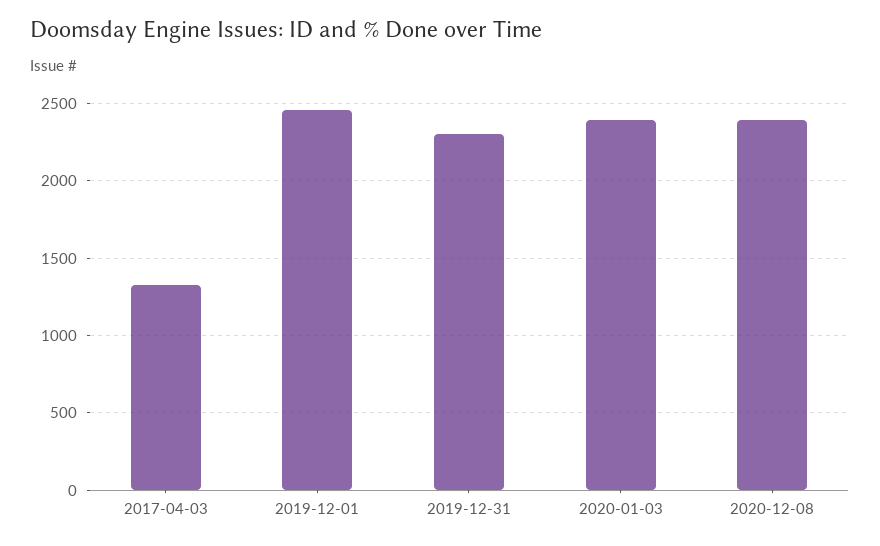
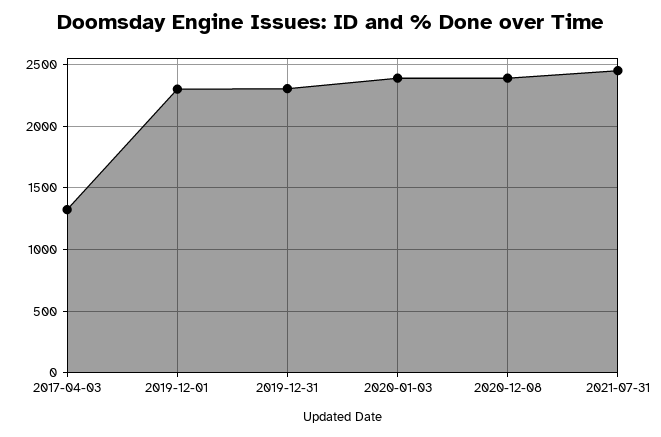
2019-12-01: 2450 -> 2300
2021-07-31: none -> 2450

